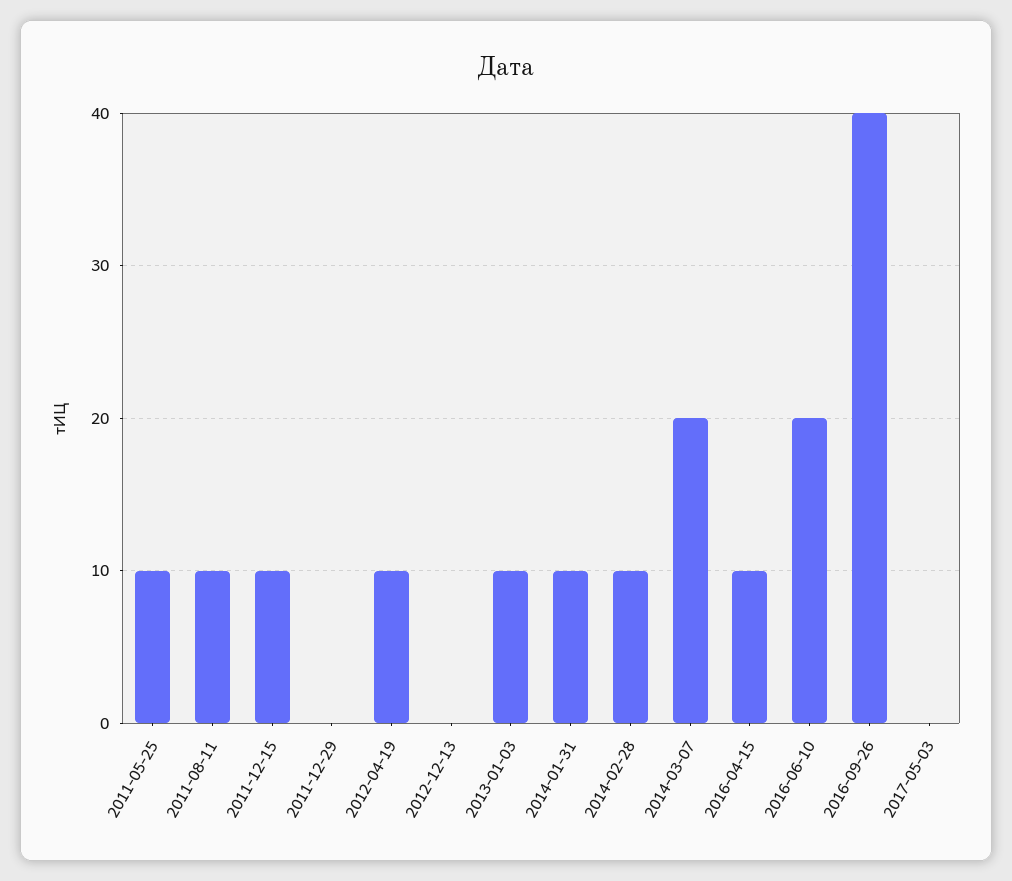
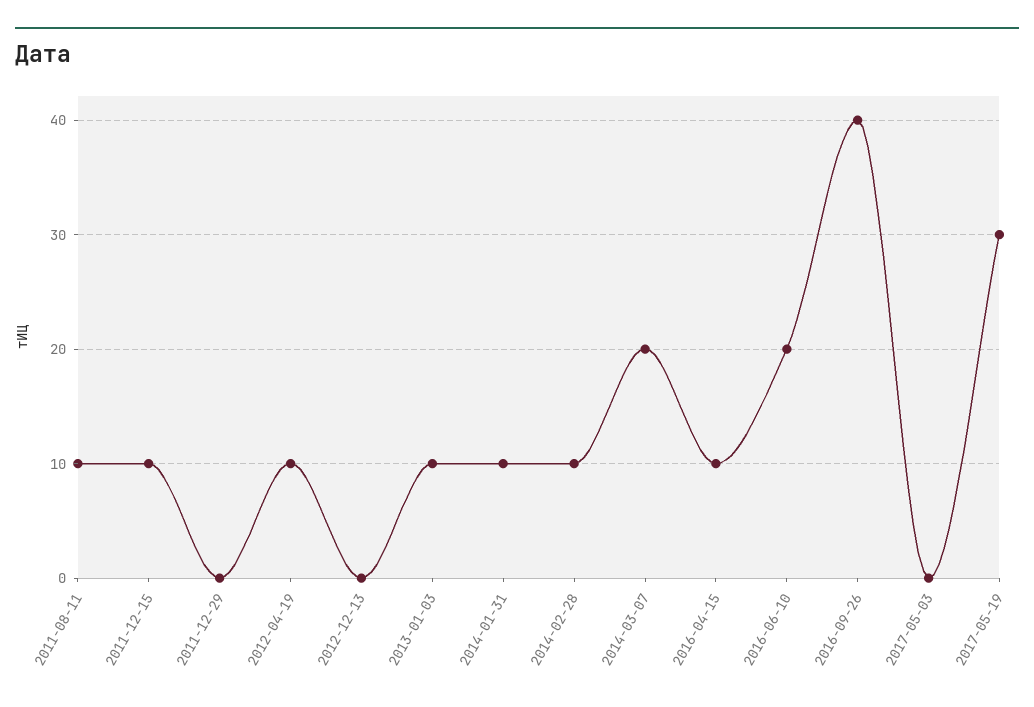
2011-05-25: 10 -> none
2017-05-19: none -> 30

